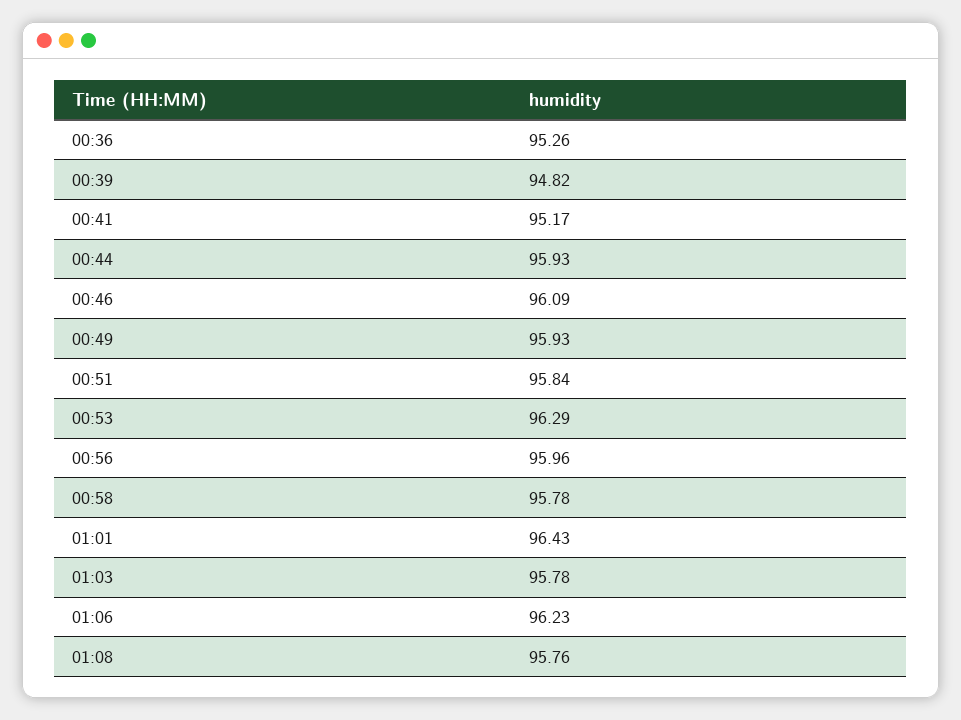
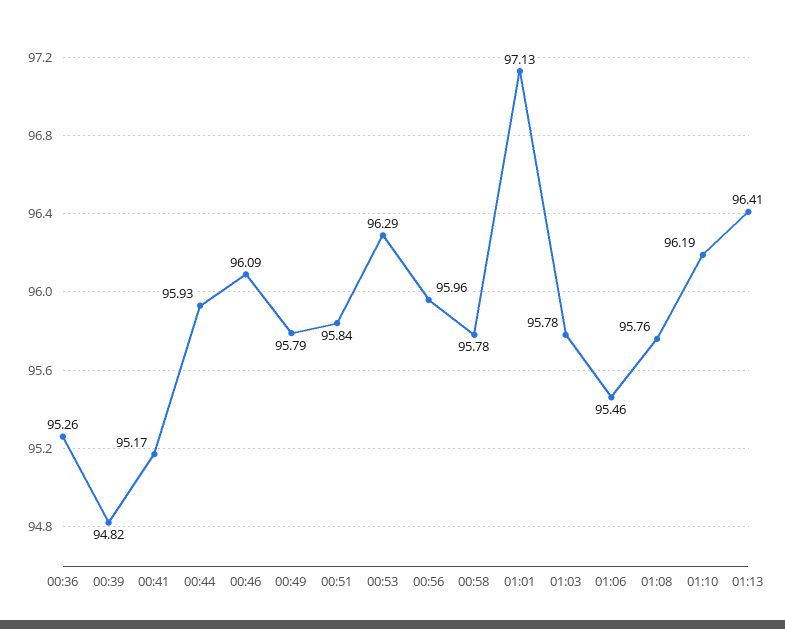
00:49: 95.93 -> 95.79
01:01: 96.43 -> 97.13
01:06: 96.23 -> 95.46
01:10: none -> 96.19
01:13: none -> 96.41

